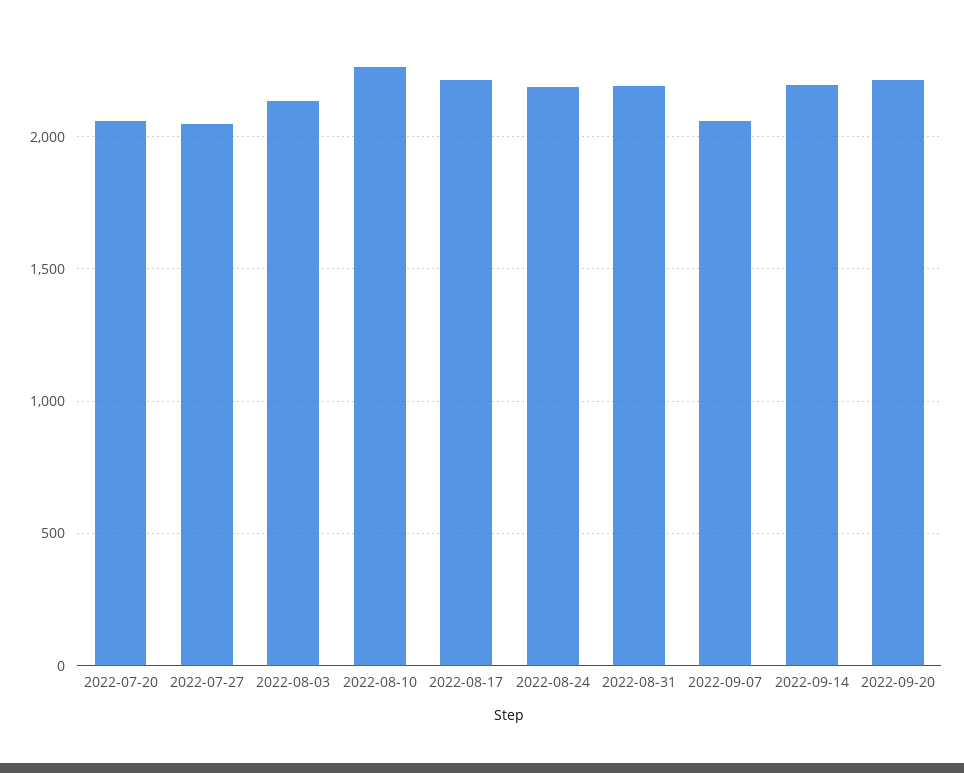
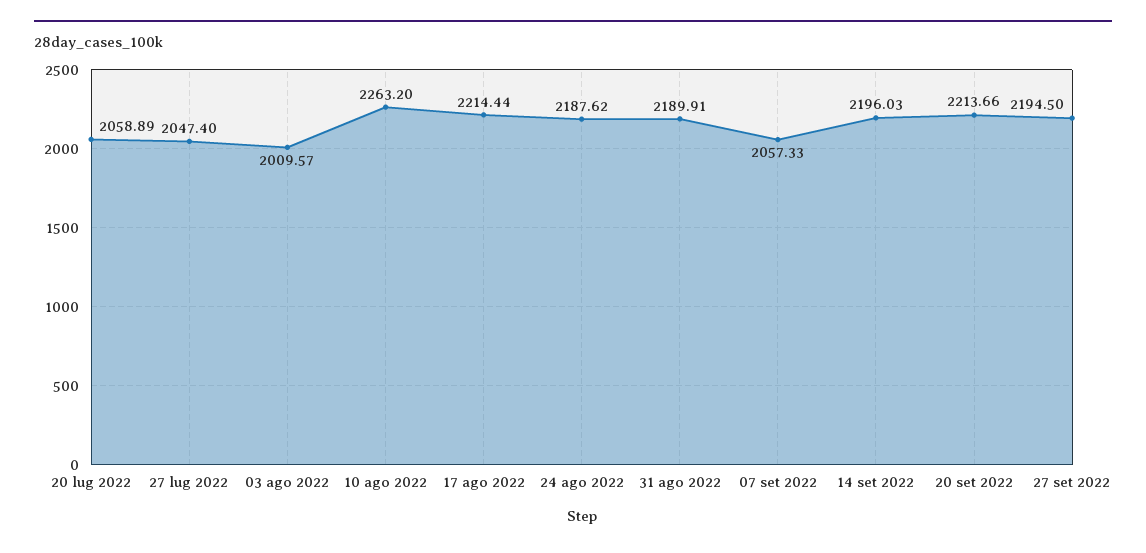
2022-08-03: 2150 -> 2009.57
27 set 2022: none -> 2194.5

